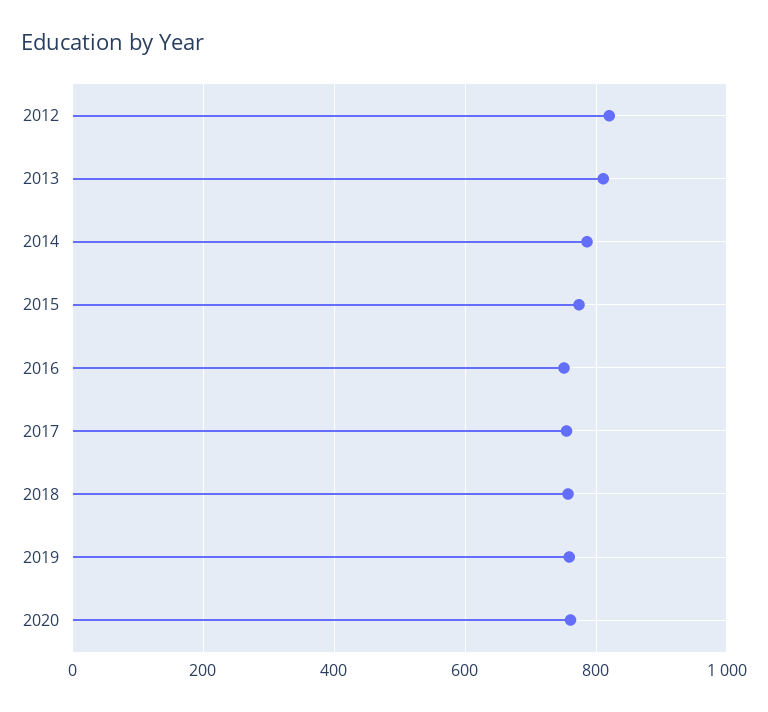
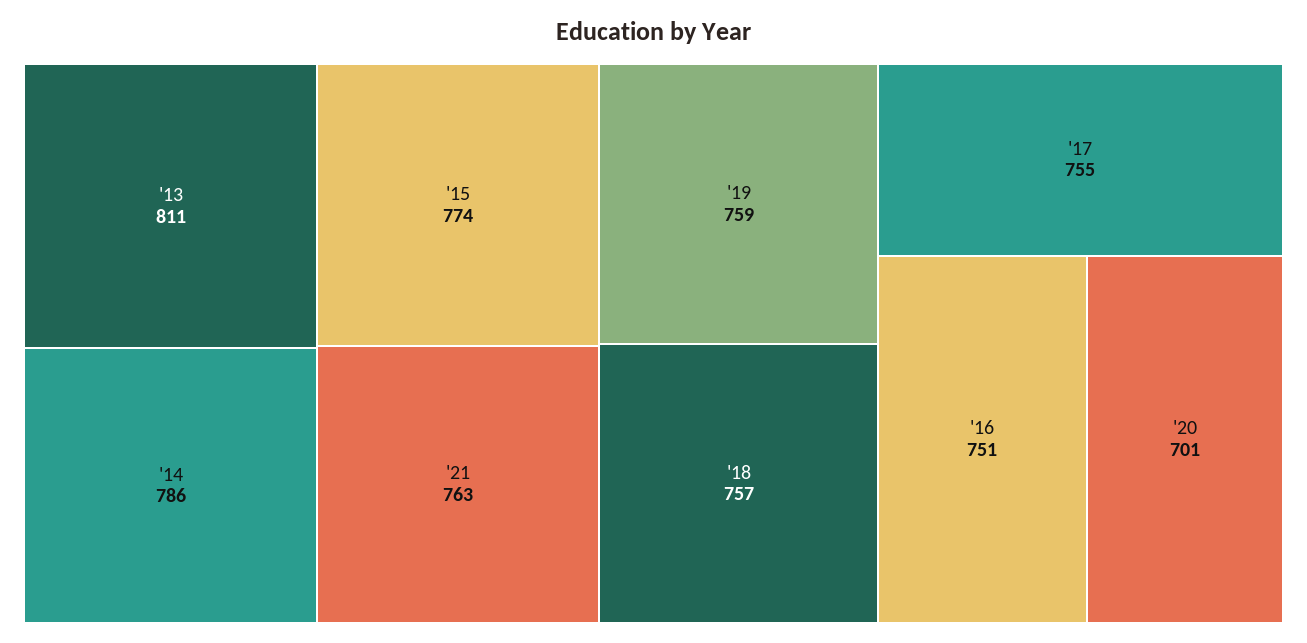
2012: 820 -> none
2020: 760 -> 701
'21: none -> 763

